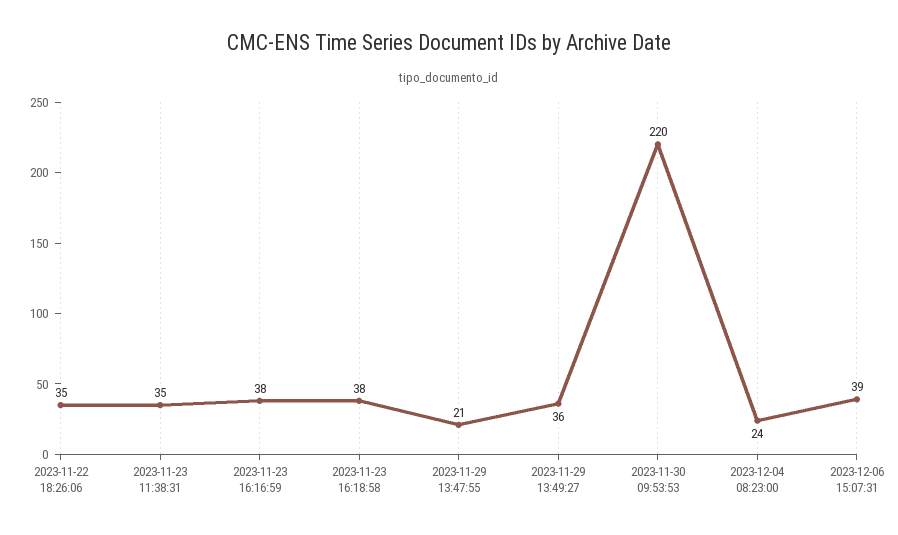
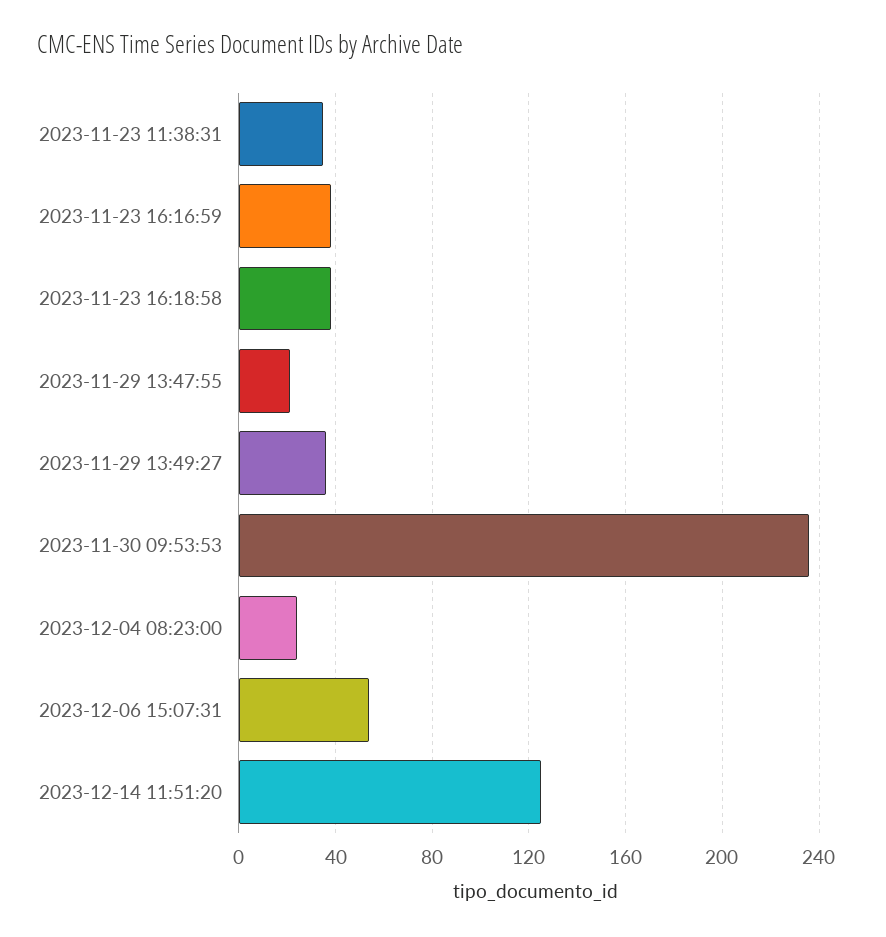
2023-11-22 18:26:06: 35 -> none
2023-11-30 09:53:53: 220 -> 235
2023-12-06 15:07:31: 39 -> 55
2023-12-14 11:51:20: none -> 125

